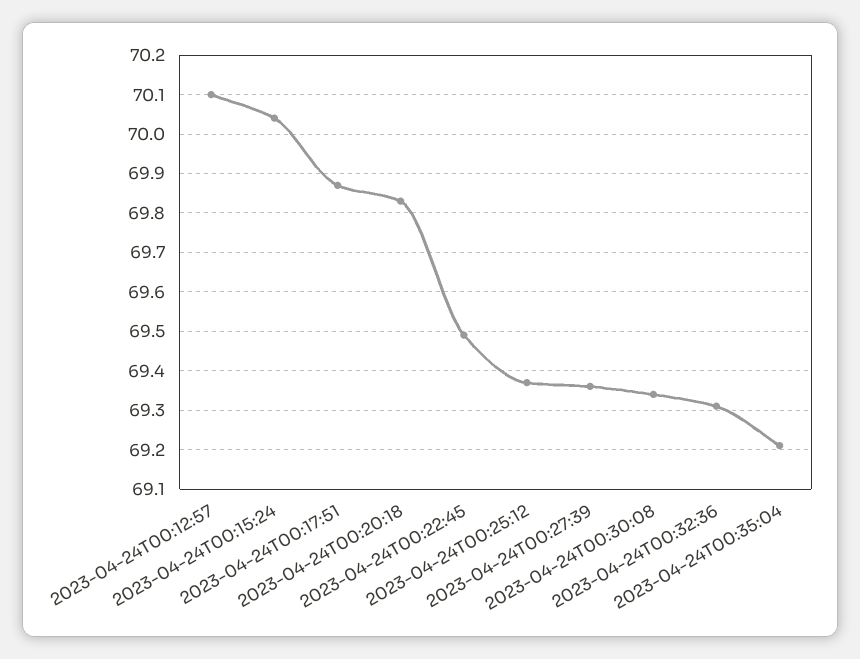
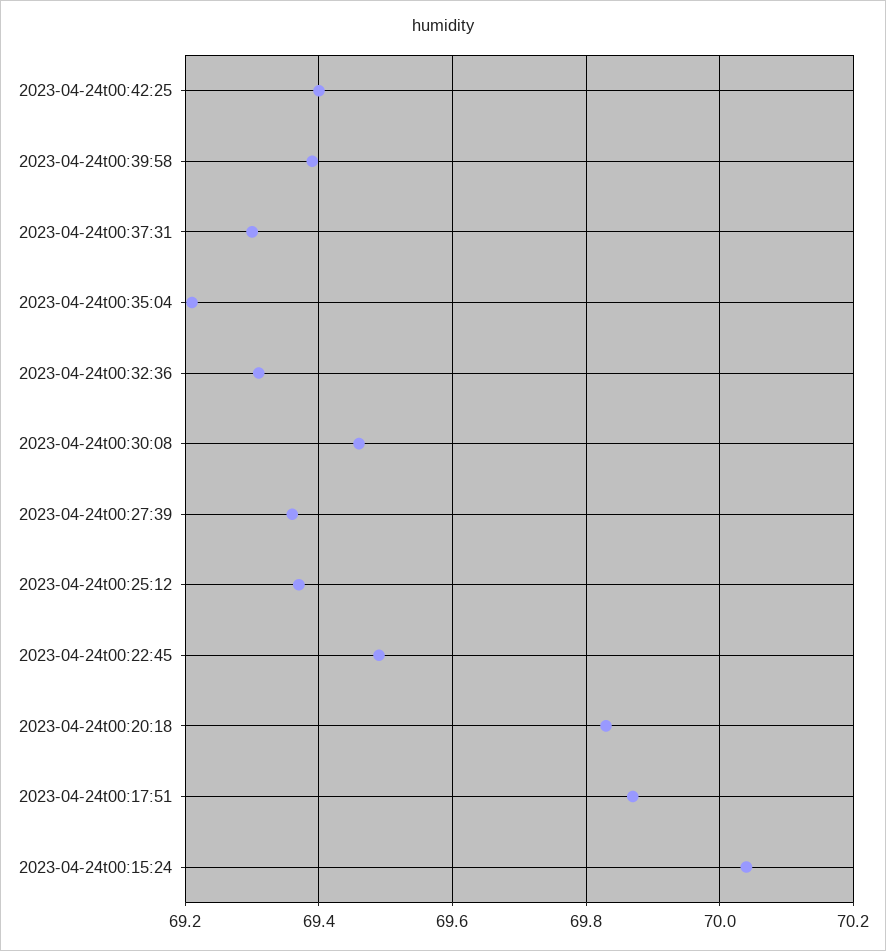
2023-04-24T00:12:57: 70.1 -> none
2023-04-24T00:30:08: 69.35 -> 69.45
2023-04-24t00:42:25: none -> 69.4
2023-04-24t00:39:58: none -> 69.4
2023-04-24t00:37:31: none -> 69.3

